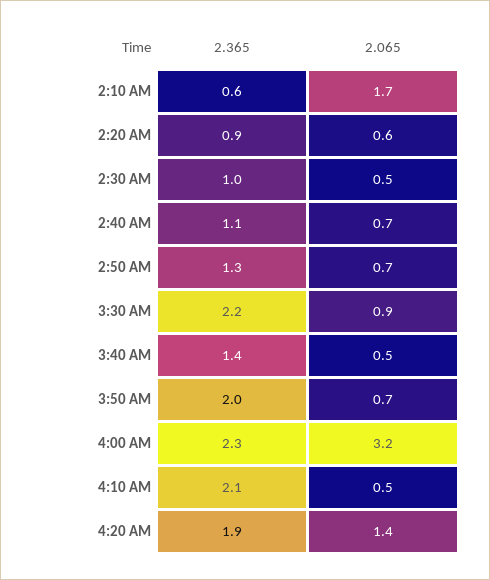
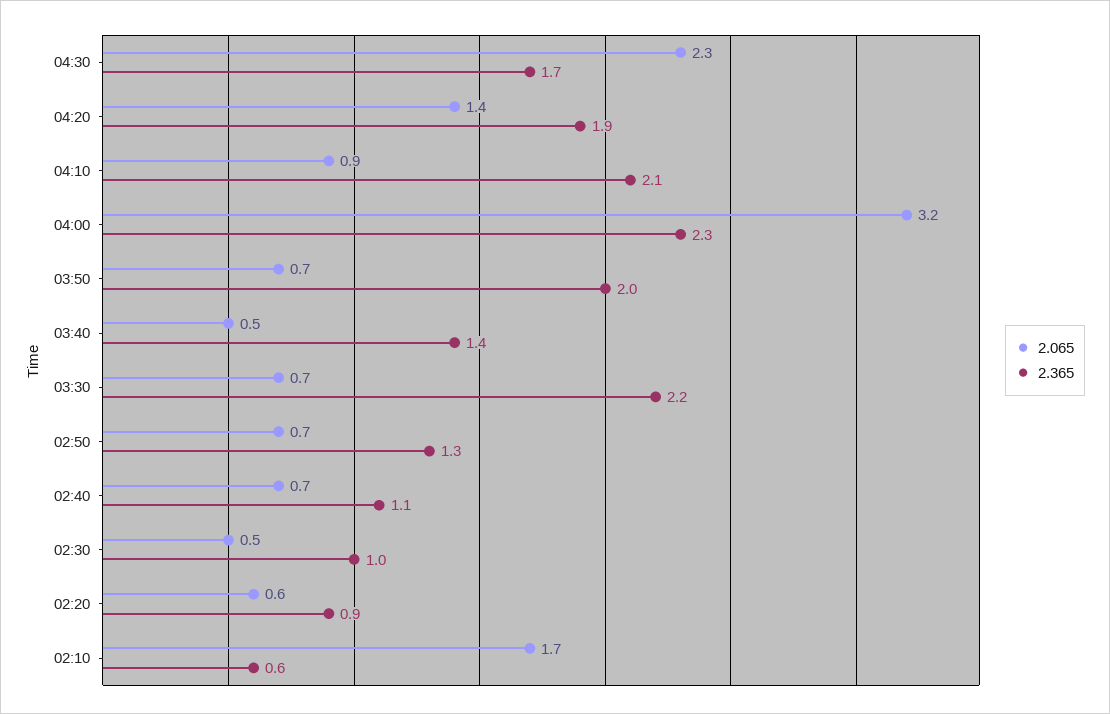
2.065, 3:30 AM: 0.9 -> 0.7
2.065, 4:10 AM: 0.5 -> 0.9
2.065, 04:30: none -> 2.3
2.365, 04:30: none -> 1.7

